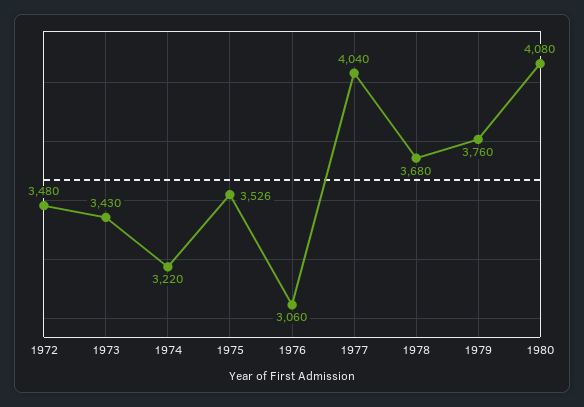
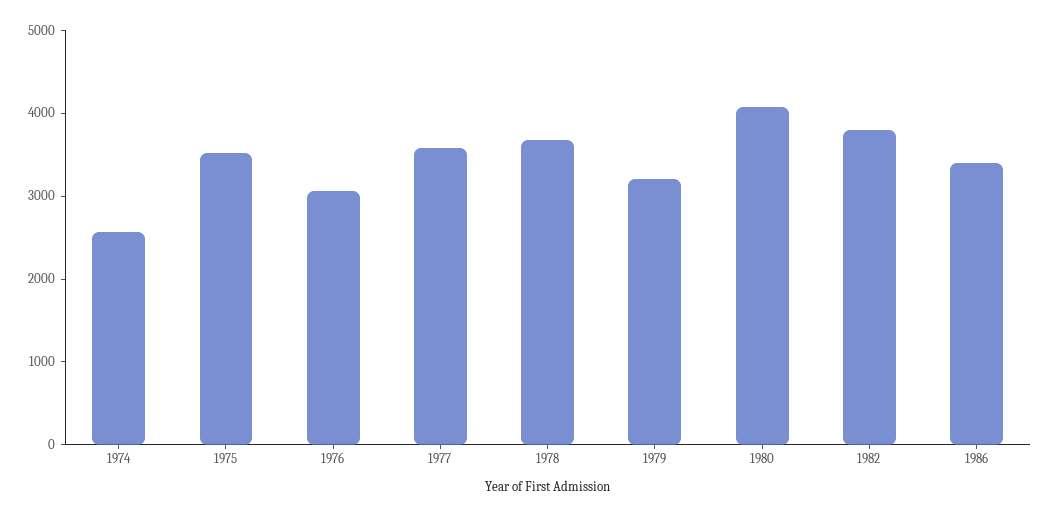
1972: 3480 -> none
1973: 3430 -> none
1974: 3220 -> 2600
1977: 4040 -> 3600
1979: 3760 -> 3200
1982: none -> 3800
1986: none -> 3400

